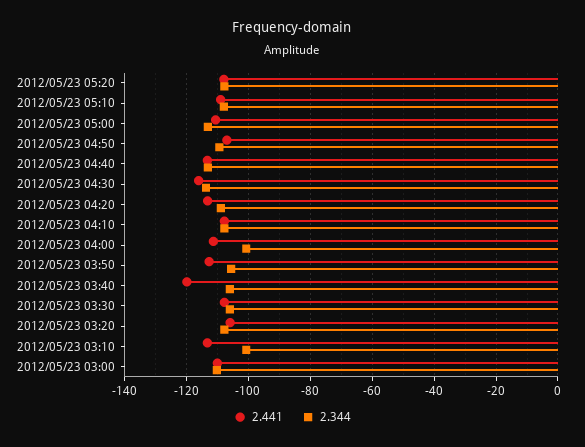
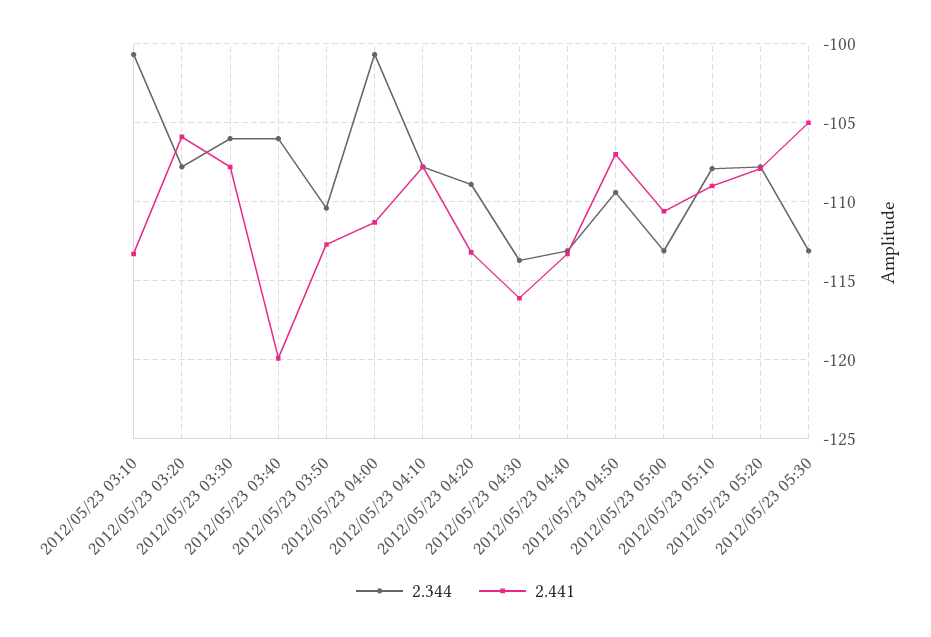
2.344, 2012/05/23 03:50: -106 -> -110.5
2.441, 2012/05/23 03:00: -110 -> none
2.344, 2012/05/23 03:00: -110 -> none
2.344, 2012/05/23 05:30: none -> -113
2.441, 2012/05/23 05:30: none -> -105

